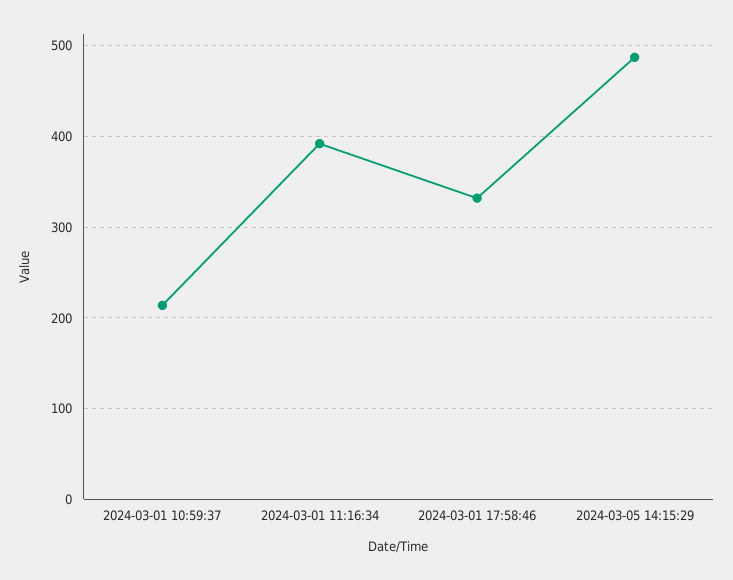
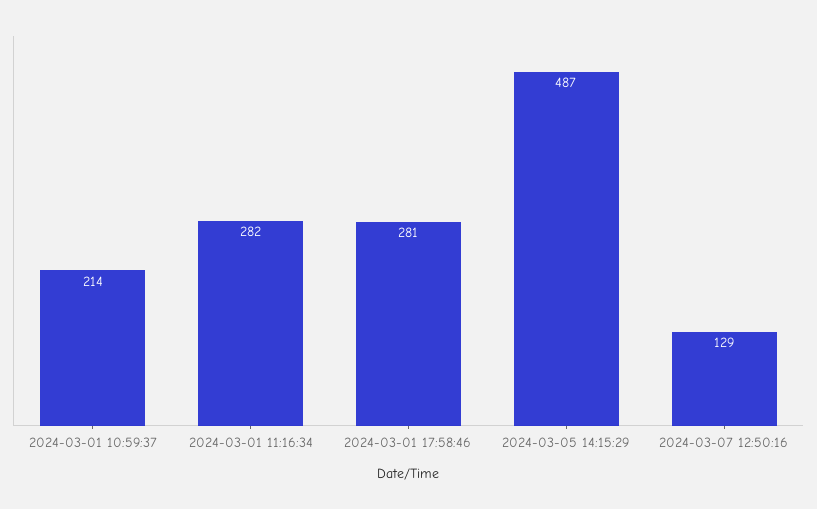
2024-03-01 11:16:34: 390 -> 282
2024-03-01 17:58:46: 330 -> 281
2024-03-07 12:50:16: none -> 129

